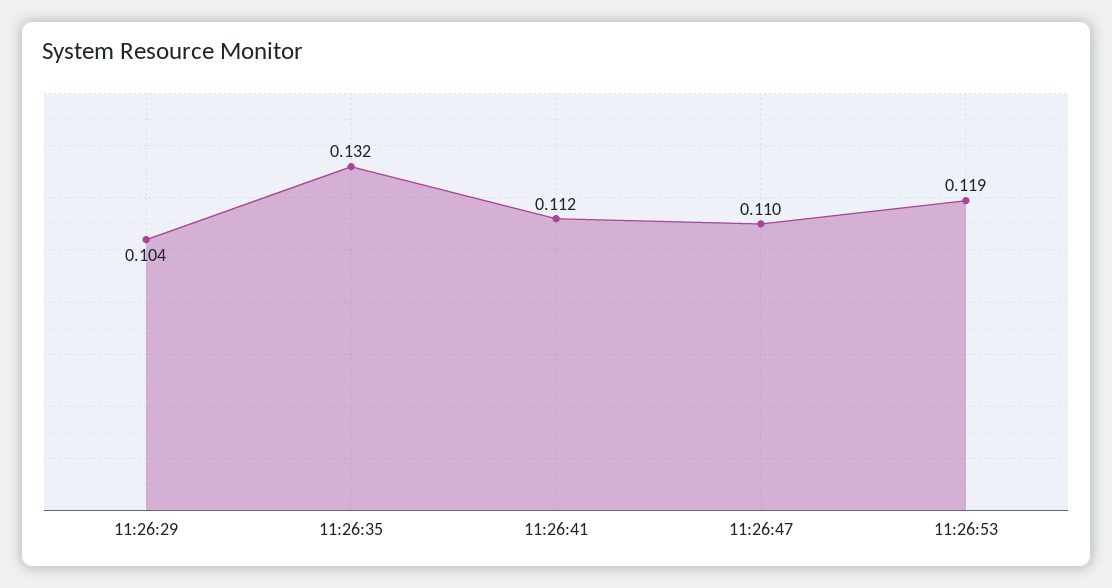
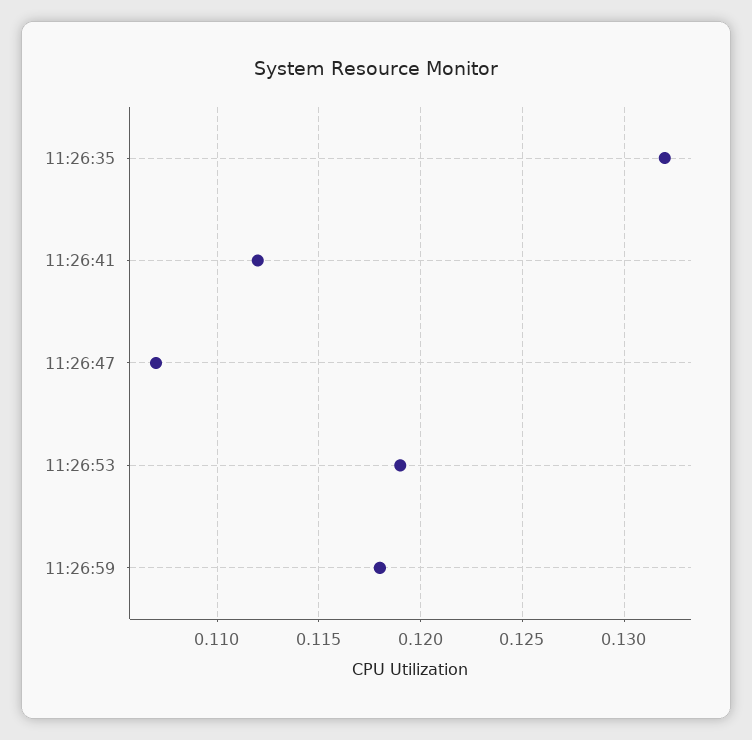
11:26:29: 0.104 -> none
11:26:47: 0.11 -> 0.107
11:26:59: none -> 0.118

